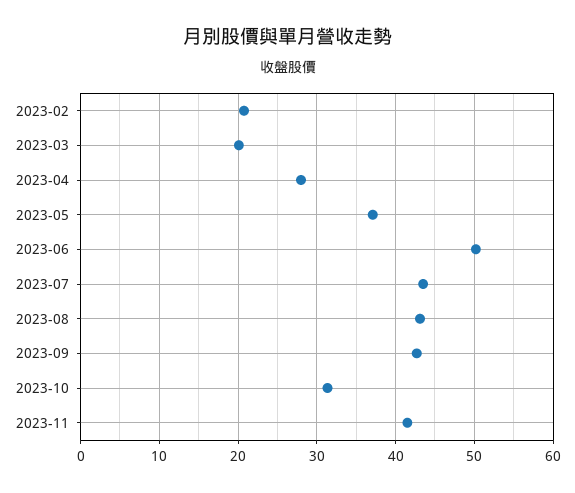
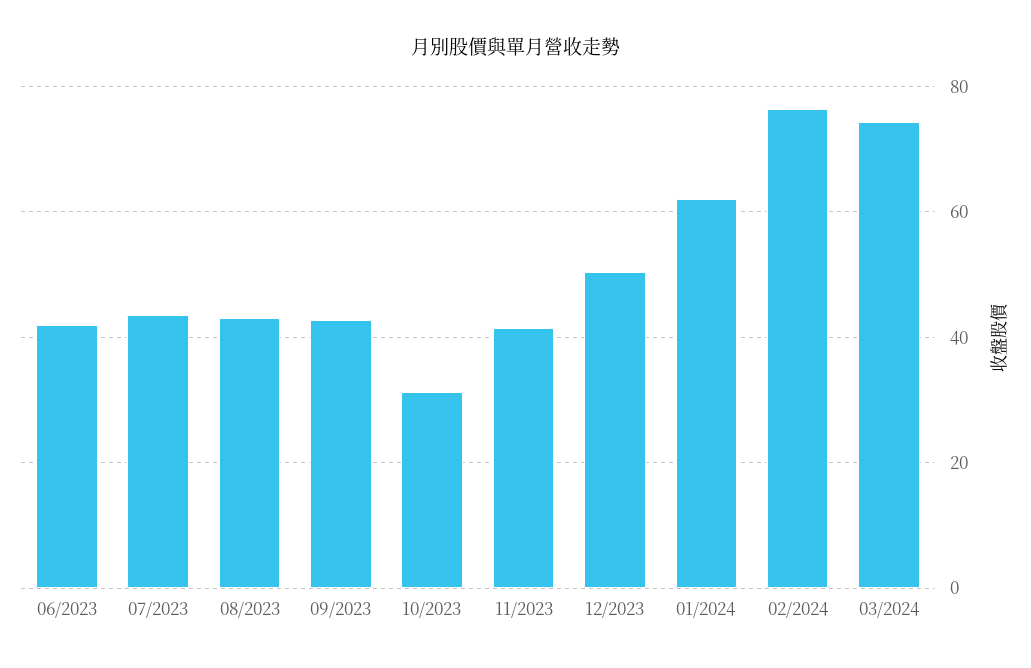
2023-02: 21 -> none
2023-03: 20 -> none
2023-04: 28 -> none
2023-05: 37 -> none
2023-06: 50 -> 42
12/2023: none -> 50
01/2024: none -> 62
02/2024: none -> 76
03/2024: none -> 74

